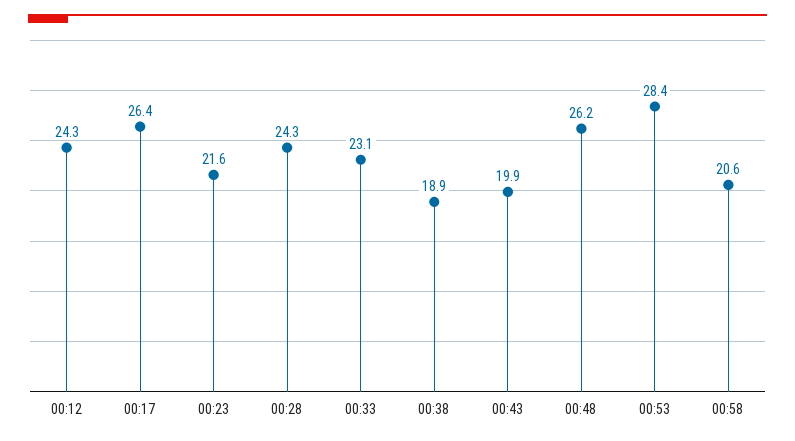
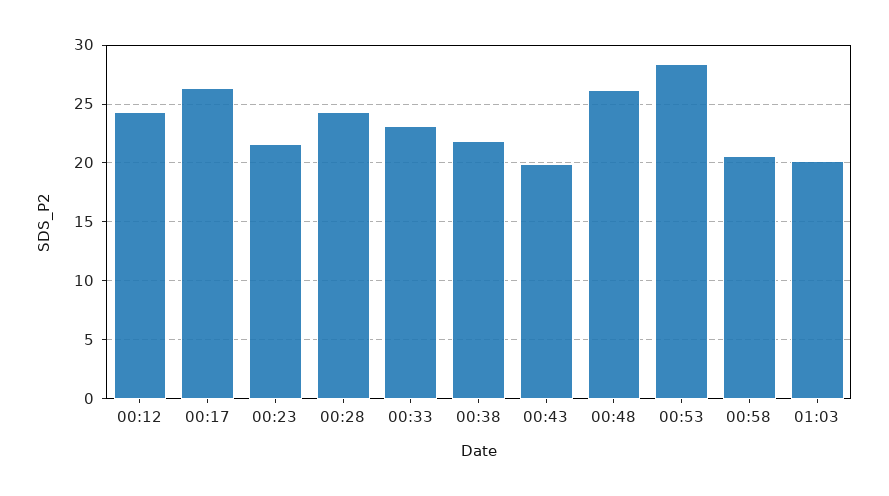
00:38: 18.9 -> 22
01:03: none -> 20

